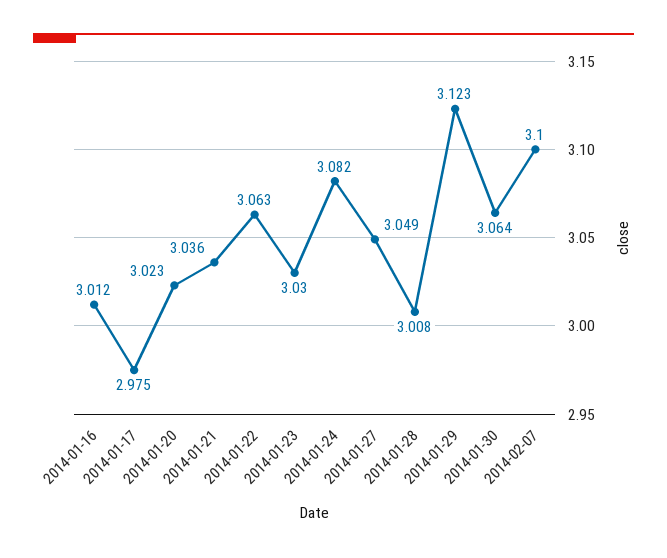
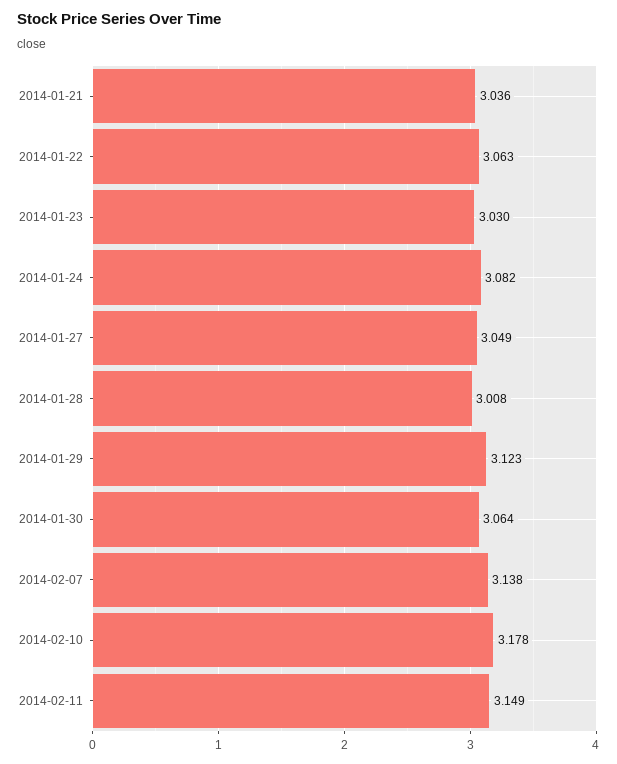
2014-01-16: 3.012 -> none
2014-01-17: 2.975 -> none
2014-01-20: 3.023 -> none
2014-02-07: 3.1 -> 3.138
2014-02-10: none -> 3.178
2014-02-11: none -> 3.149

